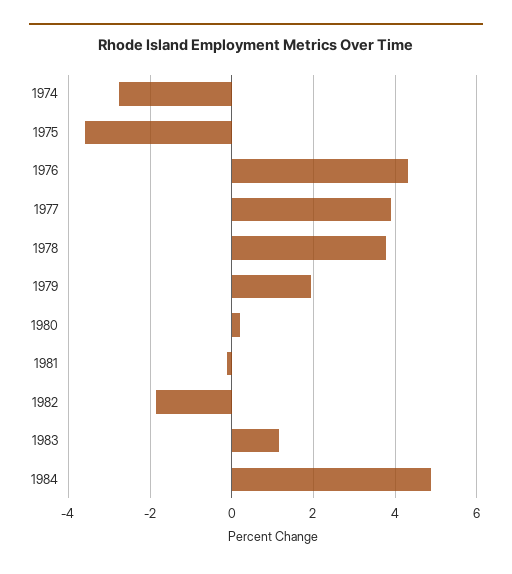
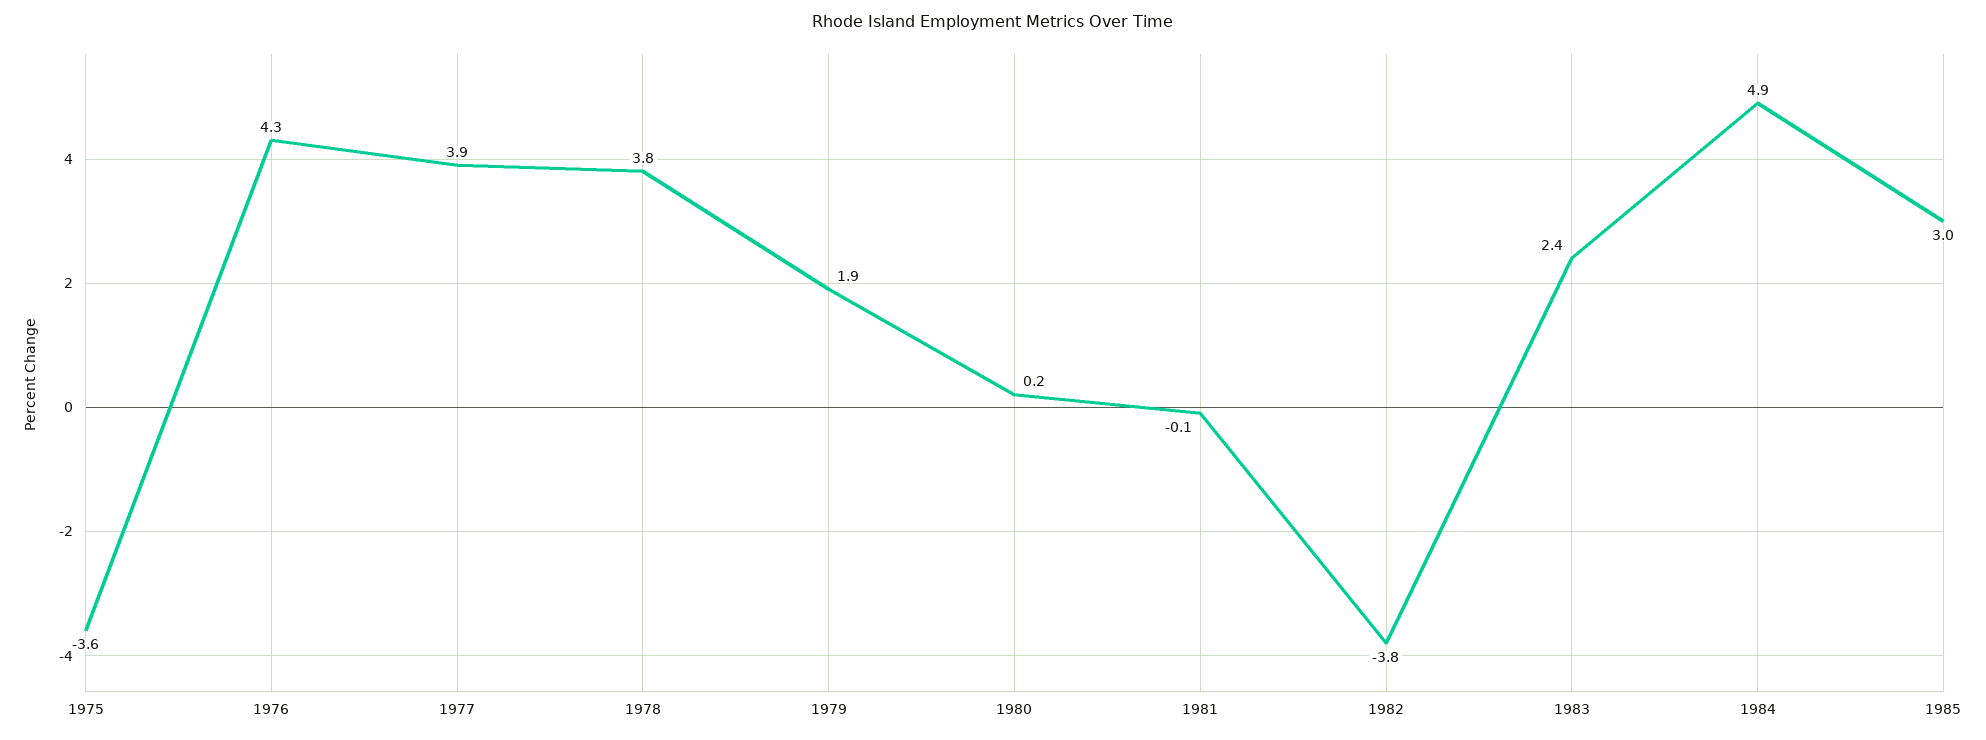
1974: -2.8 -> none
1982: -1.8 -> -3.8
1983: 1.2 -> 2.4
1985: none -> 3

